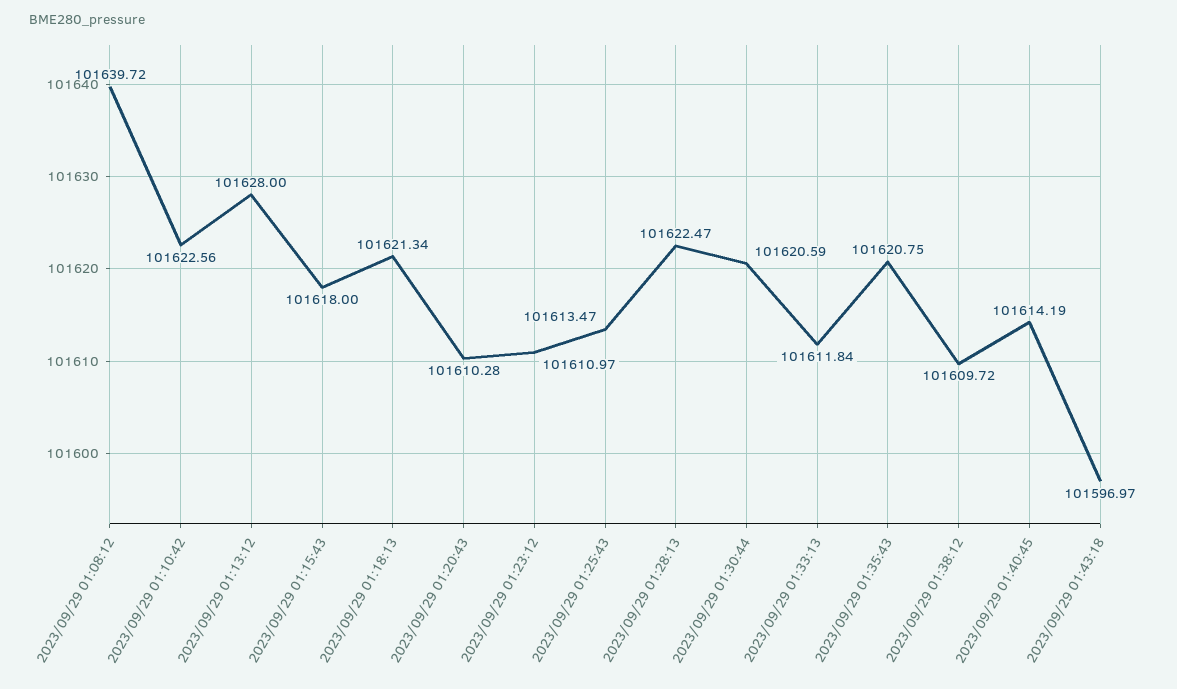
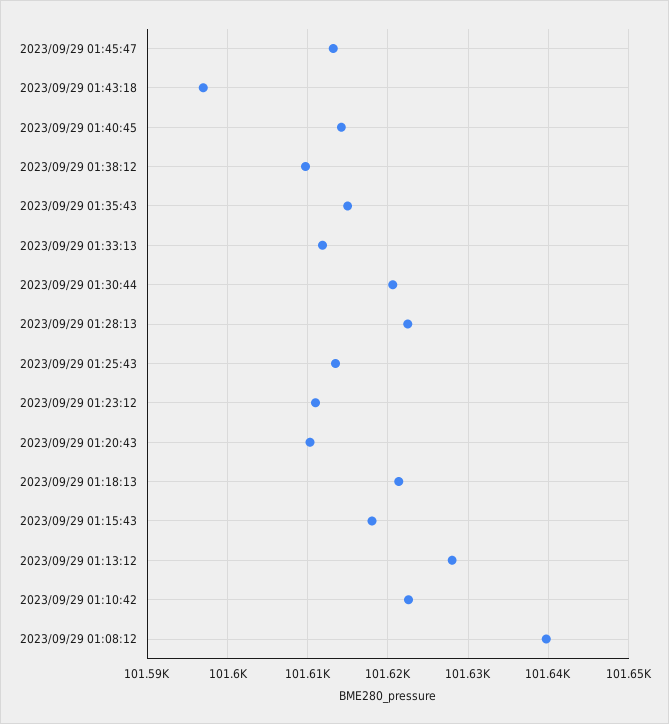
2023/09/29 01:35:43: 101620.75 -> 101615
2023/09/29 01:45:47: none -> 101613

